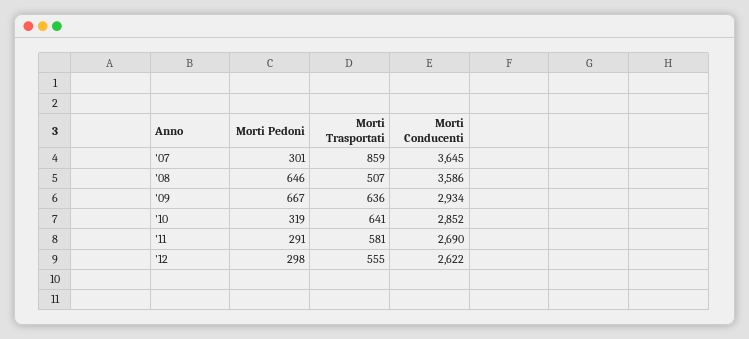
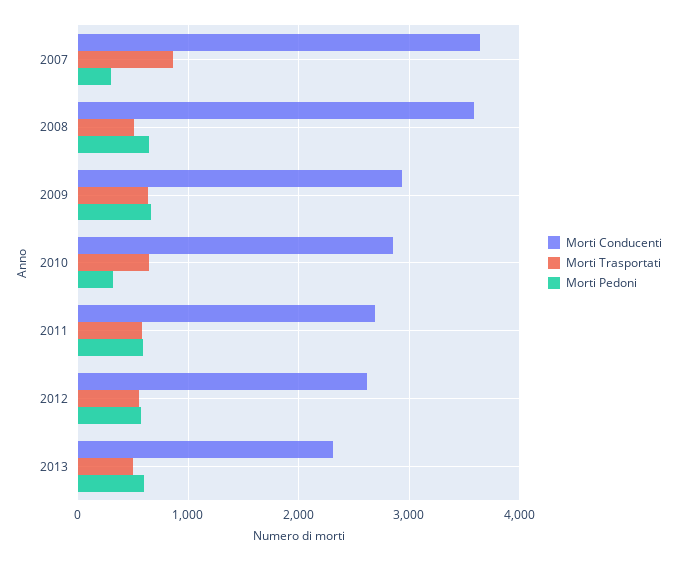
Morti Pedoni, '11: 291 -> 600
Morti Pedoni, '12: 298 -> 600
Morti Conducenti, 2013: none -> 2300
Morti Trasportati, 2013: none -> 500
Morti Pedoni, 2013: none -> 600

